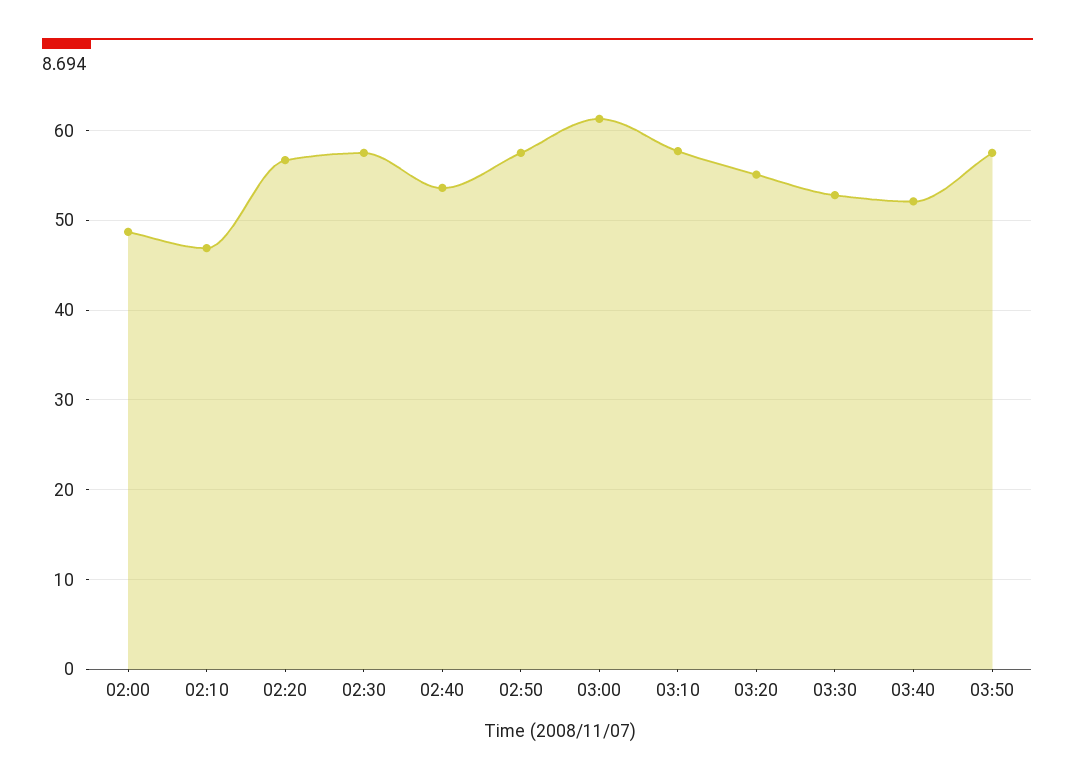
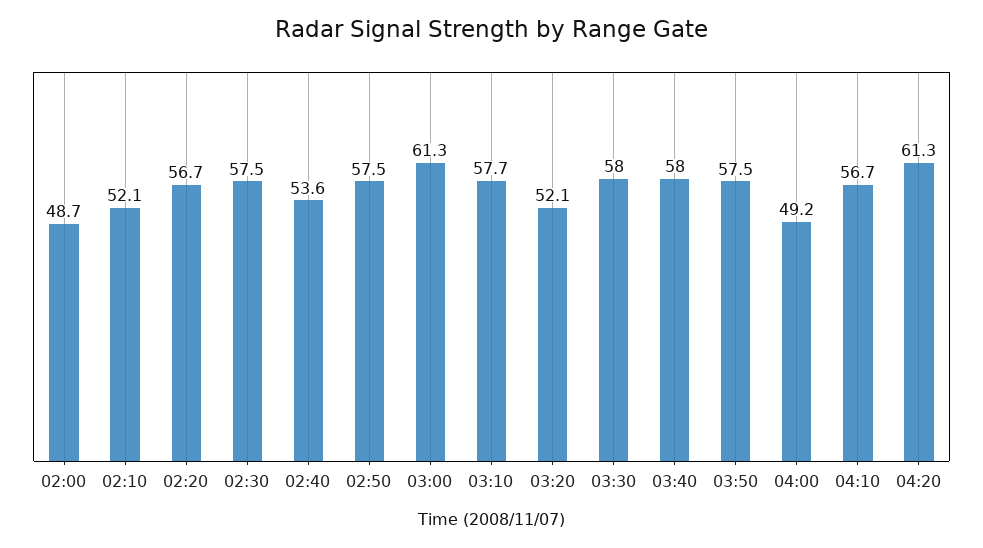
02:10: 47 -> 52.1
03:20: 55 -> 52.1
03:30: 53 -> 58
03:40: 52 -> 58
04:00: none -> 49.2
04:10: none -> 56.7
04:20: none -> 61.3

